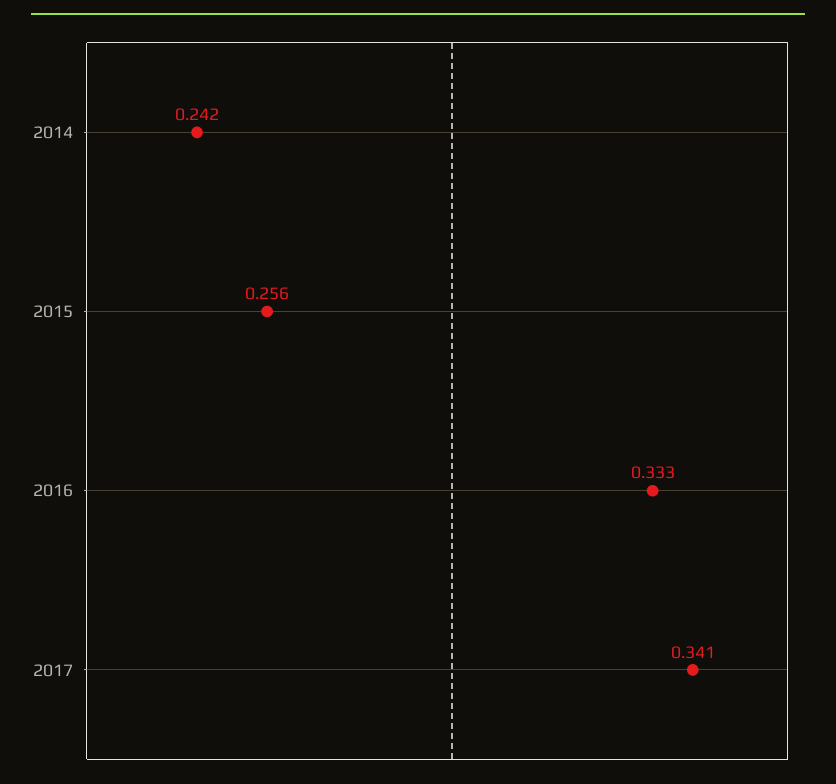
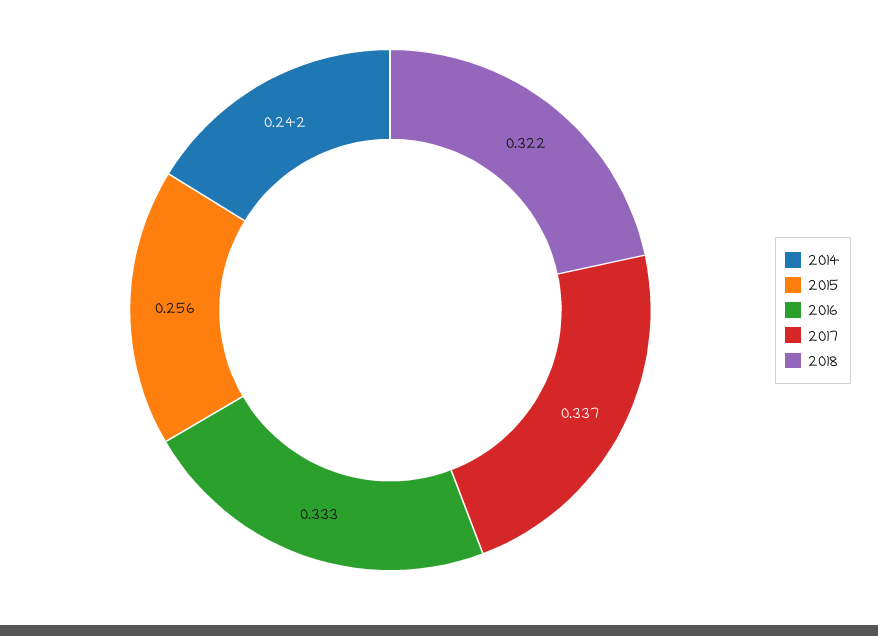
2017: 0.341 -> 0.337
2018: none -> 0.322

